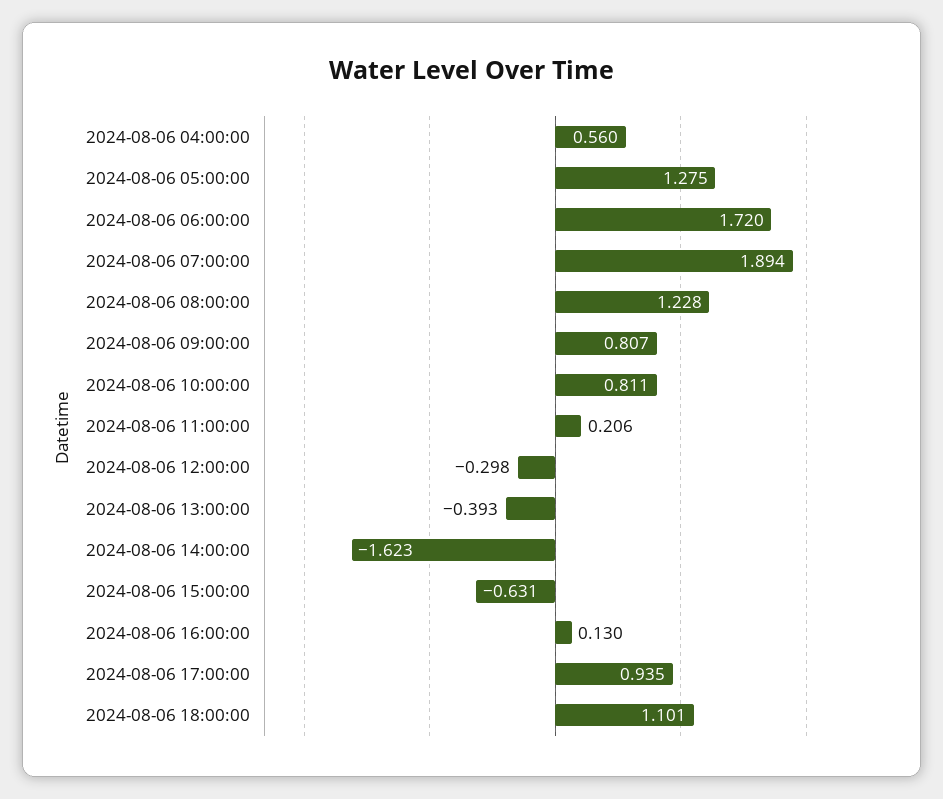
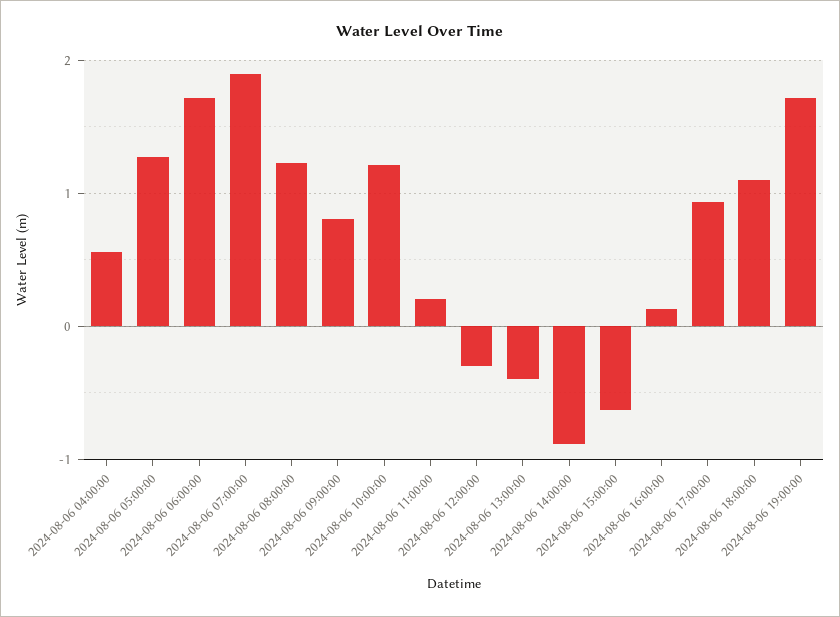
2024-08-06 10:00:00: 0.811 -> 1.2
2024-08-06 14:00:00: -1.623 -> -0.9
2024-08-06 19:00:00: none -> 1.7

